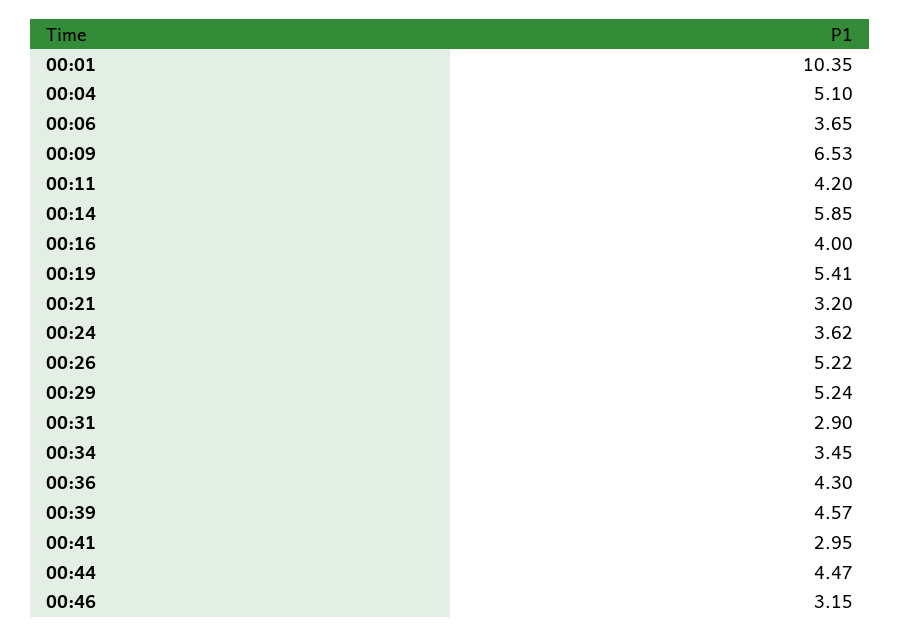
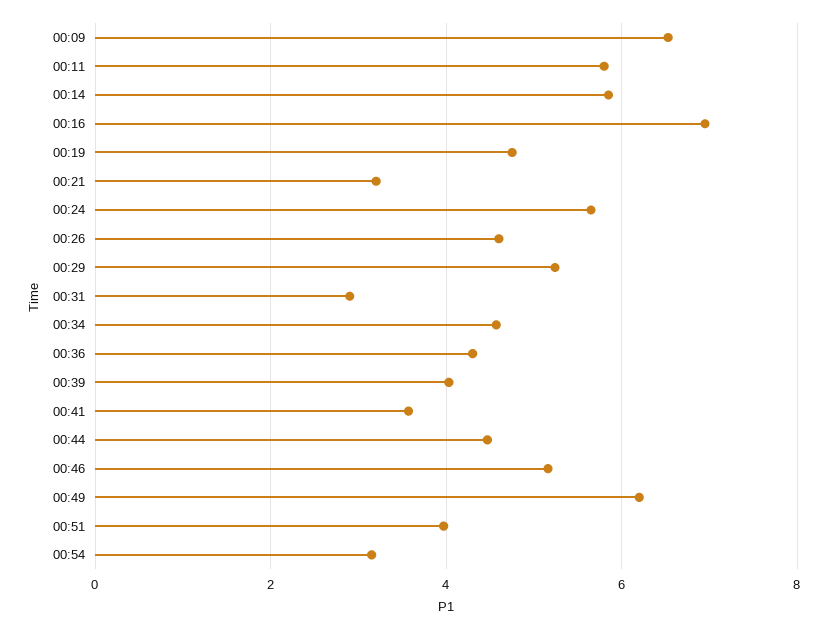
00:01: 10.35 -> none
00:04: 5.1 -> none
00:06: 3.65 -> none
00:11: 4.2 -> 5.8
00:16: 4 -> 7
00:19: 5.41 -> 4.8
00:24: 3.62 -> 5.6
00:26: 5.22 -> 4.6
00:34: 3.45 -> 4.6
00:39: 4.57 -> 4
00:41: 2.95 -> 3.6
00:46: 3.15 -> 5.2
00:49: none -> 6.2
00:51: none -> 4
00:54: none -> 3.2

